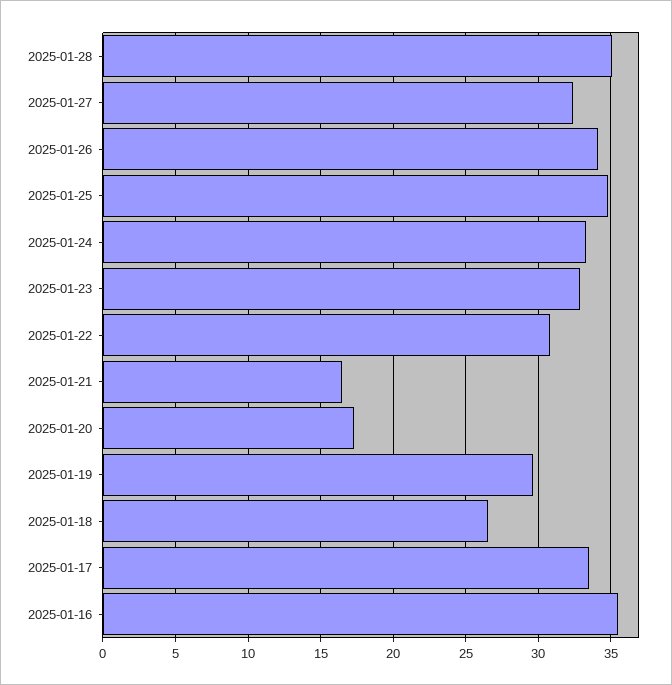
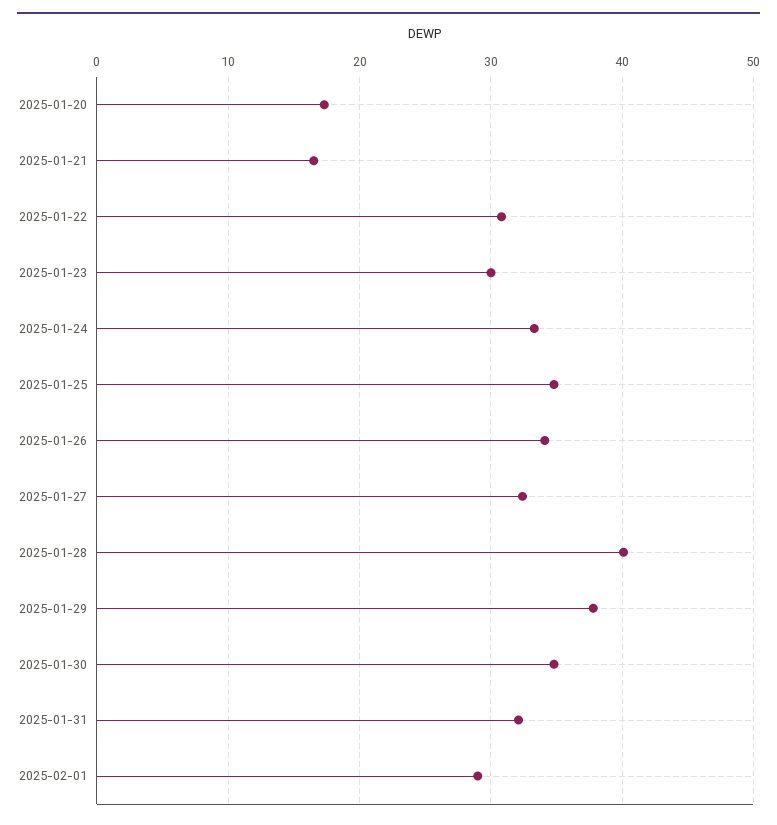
2025-01-28: 35 -> 40
2025-01-23: 33 -> 30
2025-01-19: 29.5 -> none
2025-01-18: 26.5 -> none
2025-01-17: 33.5 -> none
2025-01-16: 35.5 -> none
2025-01-29: none -> 38
2025-01-30: none -> 35
2025-01-31: none -> 32
2025-02-01: none -> 29

